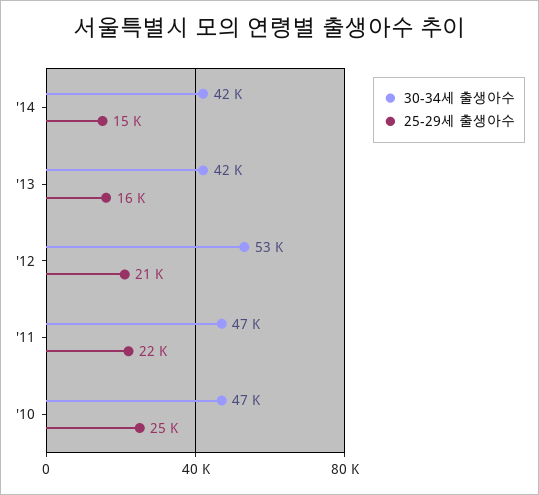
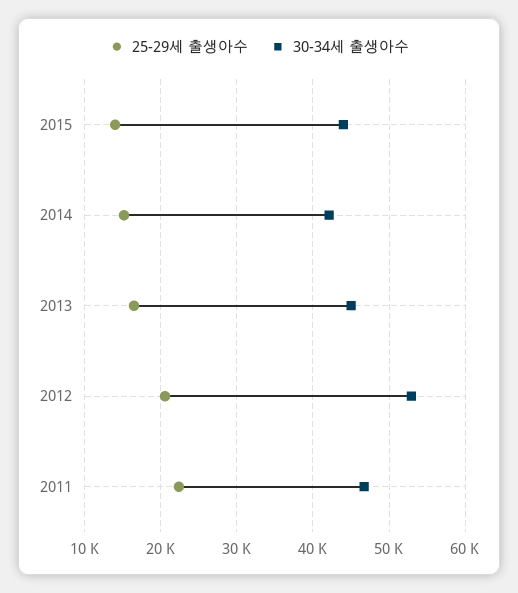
30-34세 출생아수, '13: 42000 -> 45000
30-34세 출생아수, '10: 47000 -> none
25-29세 출생아수, '10: 25000 -> none
25-29세 출생아수, 2015: none -> 14000
30-34세 출생아수, 2015: none -> 44000

